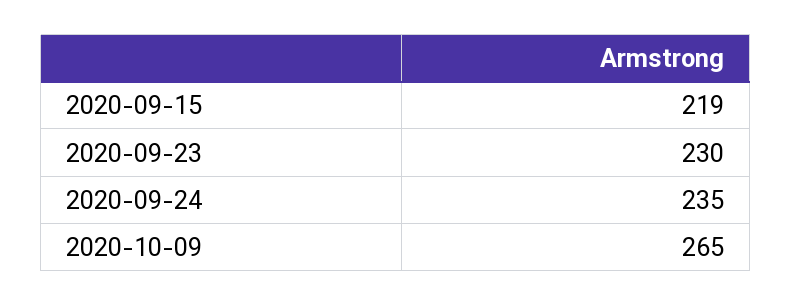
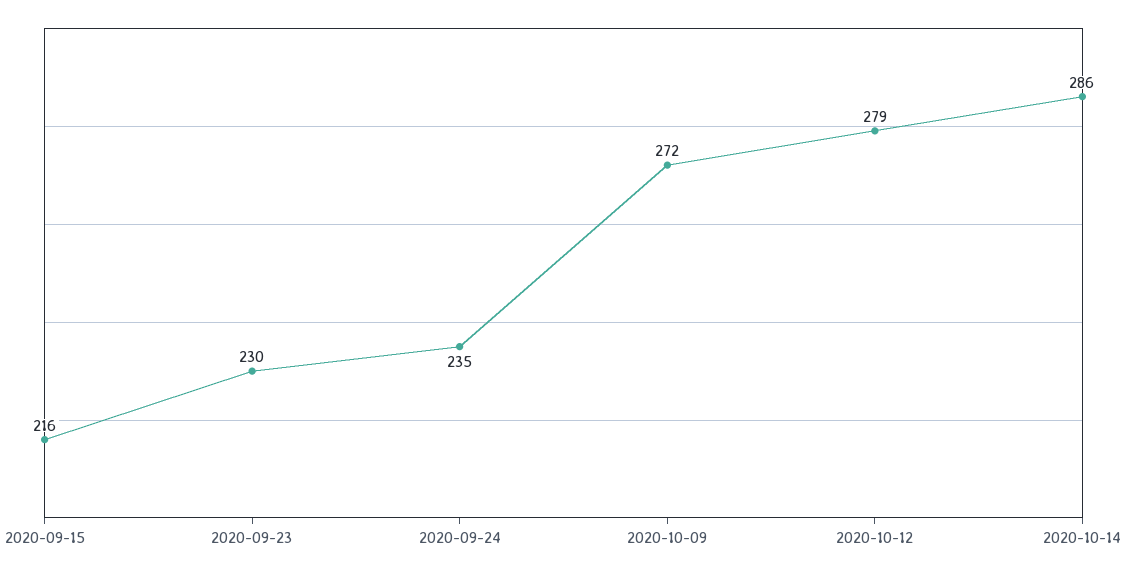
2020-09-15: 219 -> 216
2020-10-09: 265 -> 272
2020-10-12: none -> 279
2020-10-14: none -> 286

